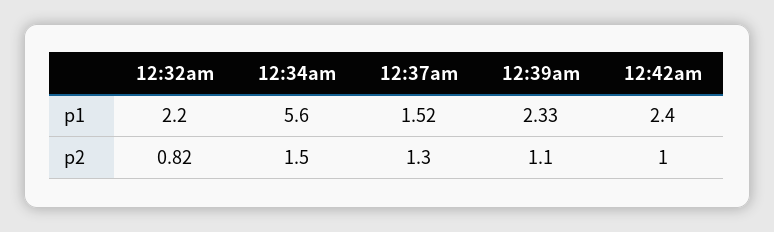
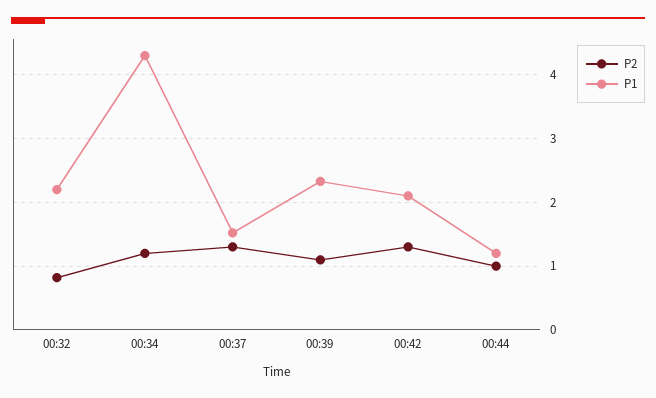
p1, 12:34am: 5.6 -> 4.3
p1, 12:42am: 2.4 -> 2.1
p2, 12:34am: 1.5 -> 1.2
p2, 12:42am: 1 -> 1.3
p2, 00:44: none -> 1
p1, 00:44: none -> 1.2

